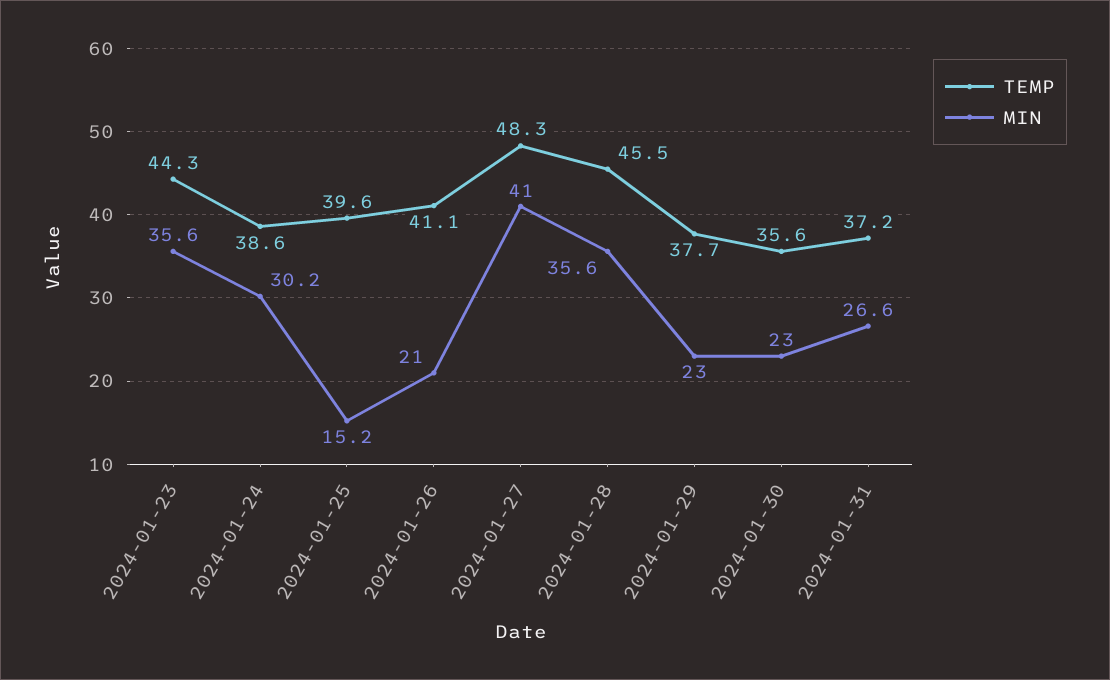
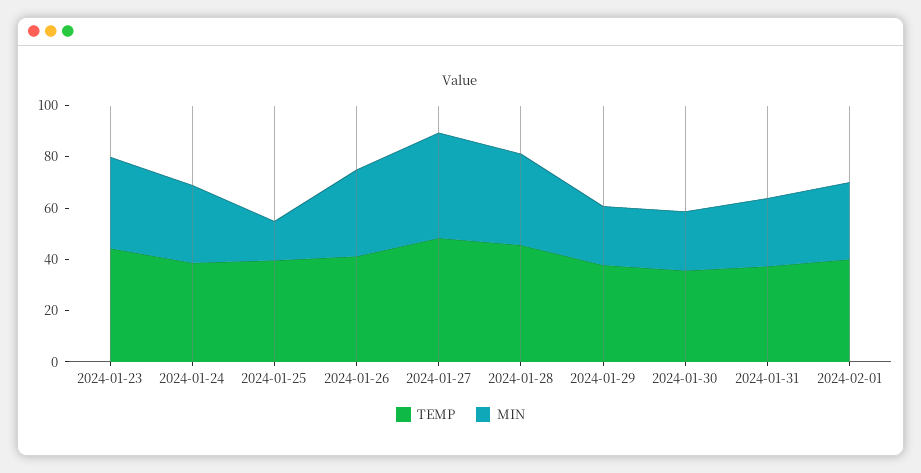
MIN, 2024-01-26: 21 -> 35
TEMP, 2024-02-01: none -> 40
MIN, 2024-02-01: none -> 30

